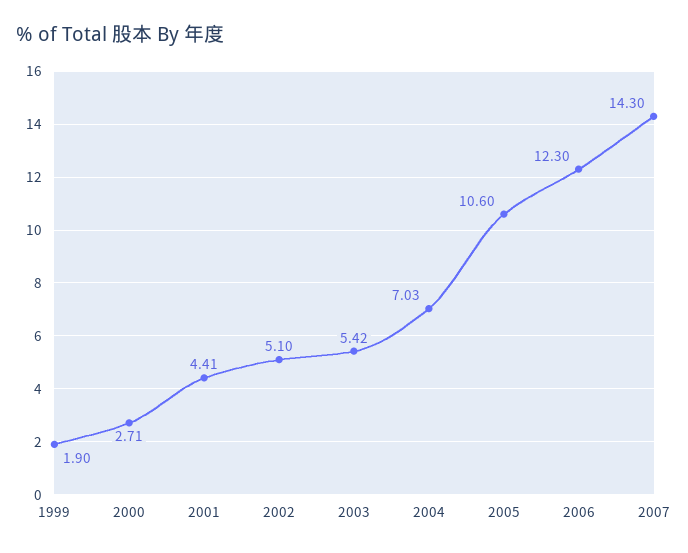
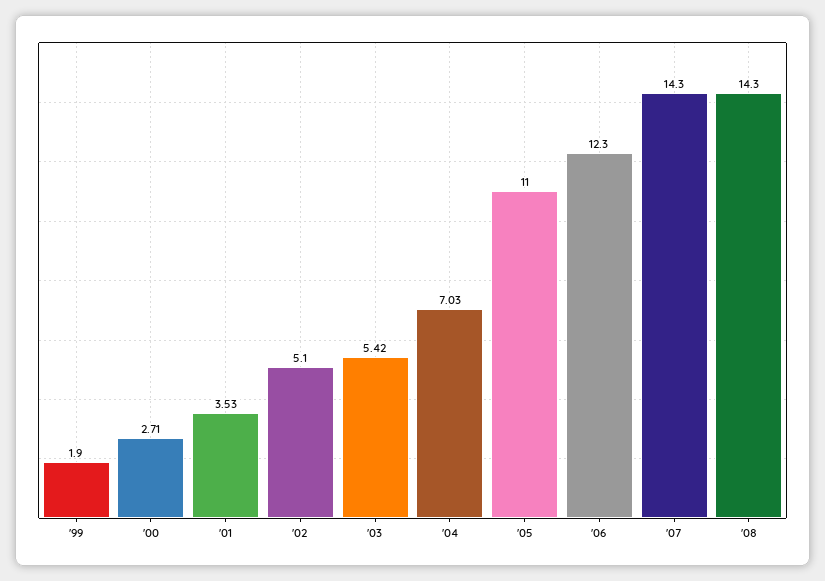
2001: 4.41 -> 3.53
2005: 10.6 -> 11
'08: none -> 14.3

